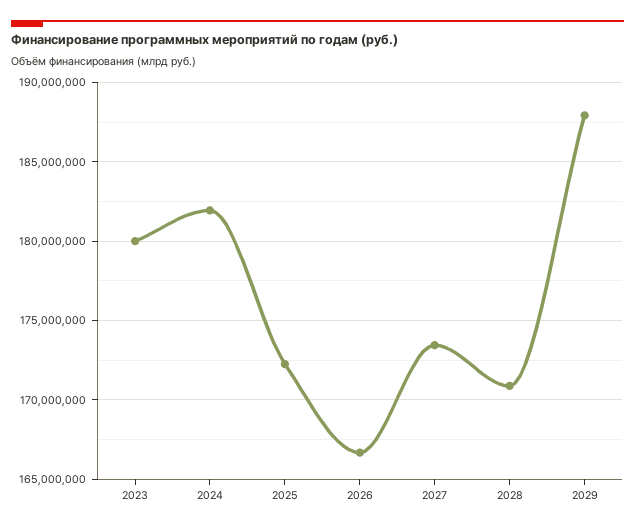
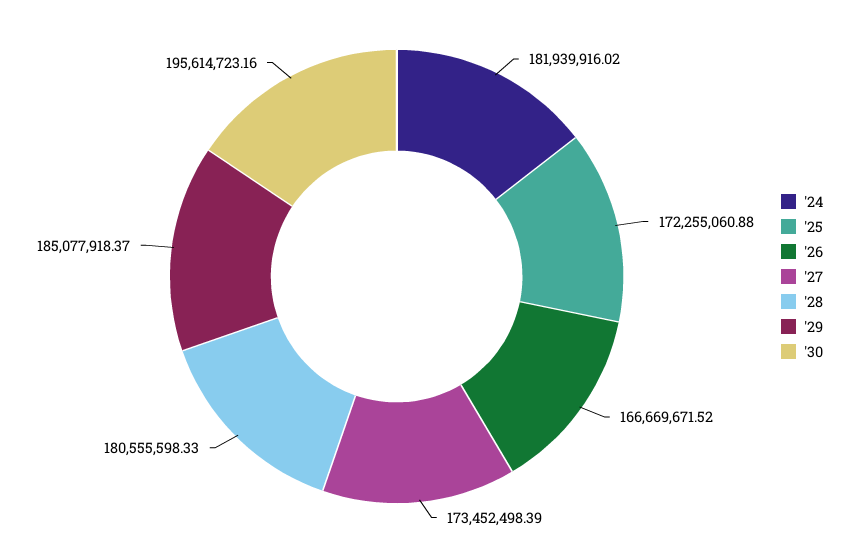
2023: 180000000 -> none
2028: 171000000 -> 180555598.33
2029: 188000000 -> 185077918.37
'30: none -> 195614723.16

